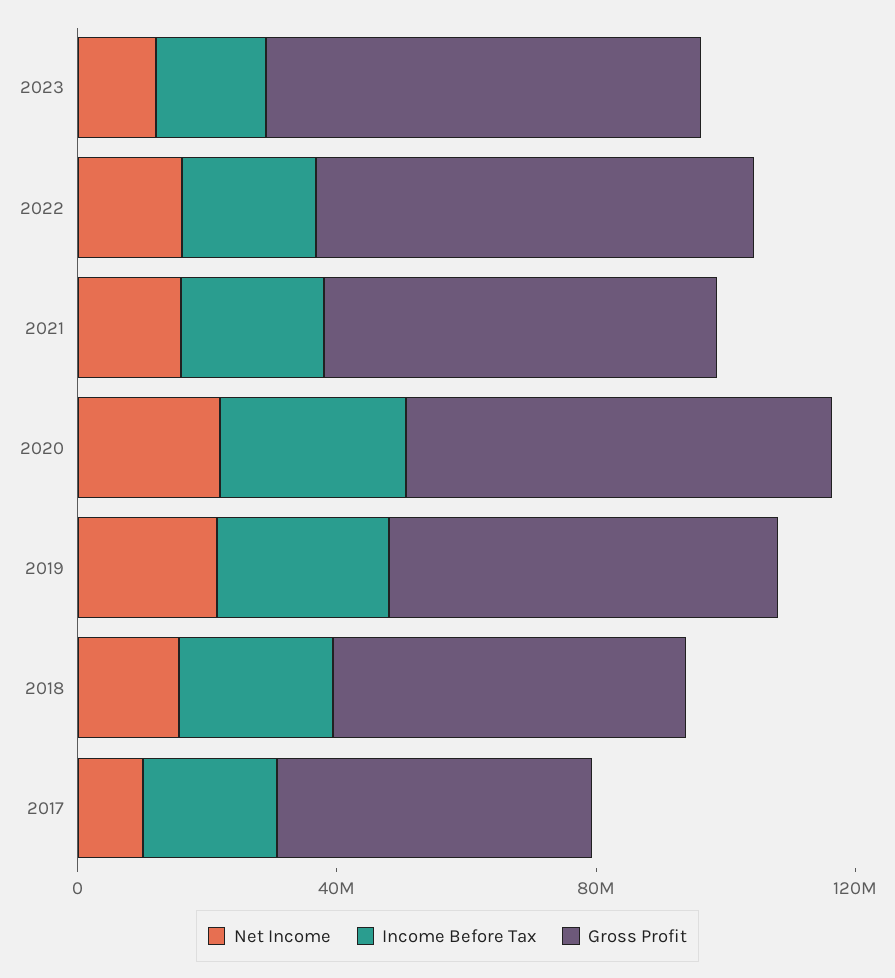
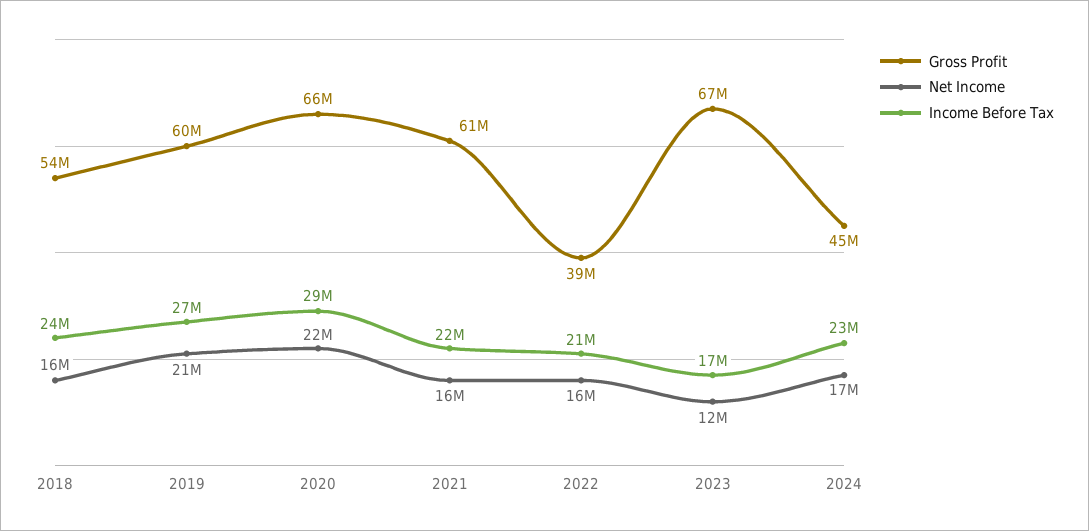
Gross Profit, 2022: 70000000 -> 39000000
Net Income, 2017: 10000000 -> none
Income Before Tax, 2017: 20000000 -> none
Gross Profit, 2017: 50000000 -> none
Gross Profit, 2024: none -> 45000000
Net Income, 2024: none -> 17000000
Income Before Tax, 2024: none -> 23000000

